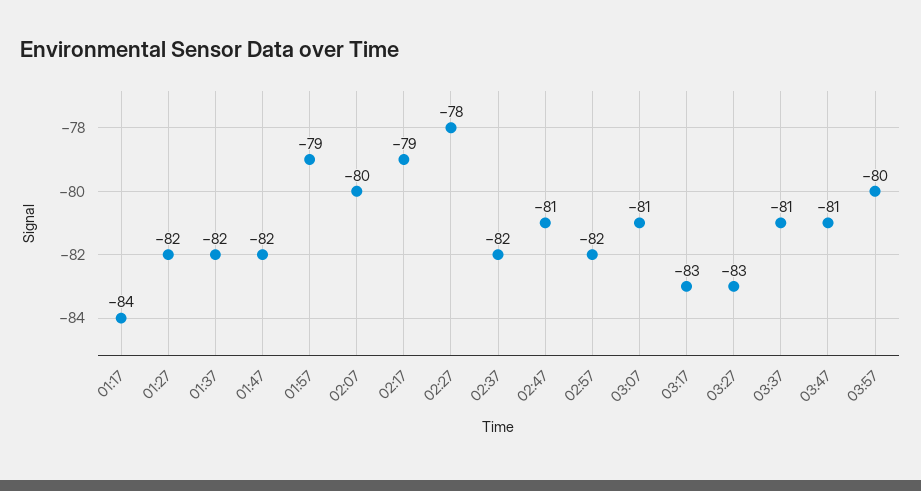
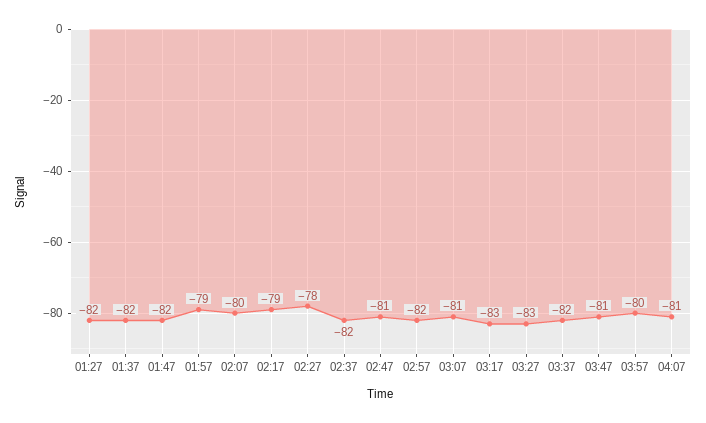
01:17: -84 -> none
03:37: -81 -> -82
04:07: none -> -81

